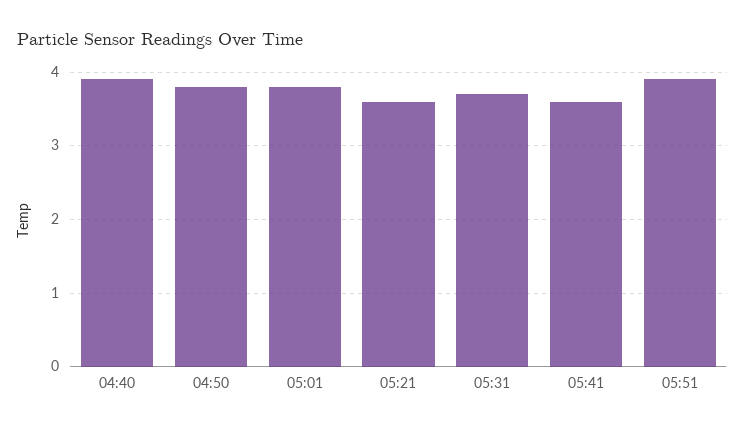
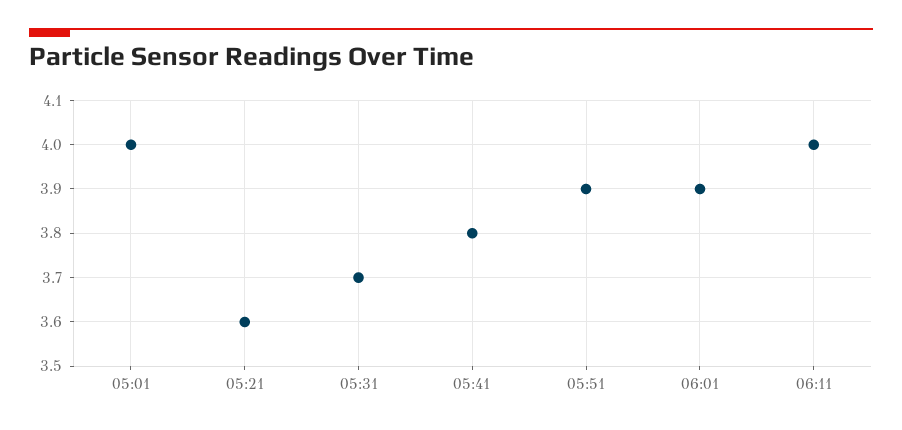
04:40: 3.9 -> none
04:50: 3.8 -> none
05:01: 3.8 -> 4
05:41: 3.6 -> 3.8
06:01: none -> 3.9
06:11: none -> 4

